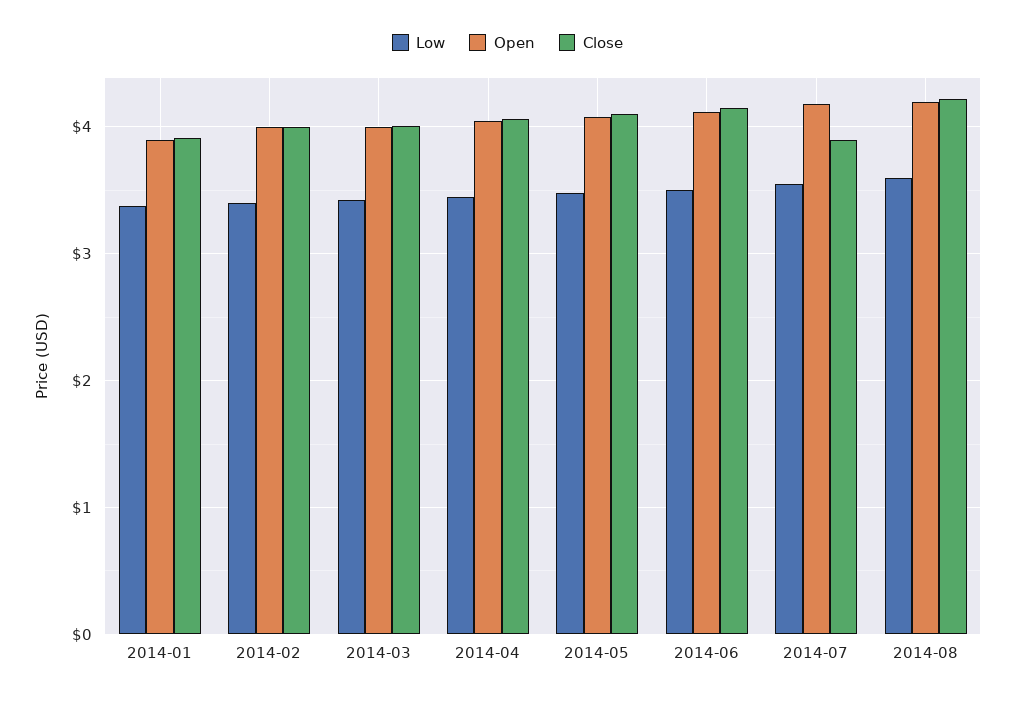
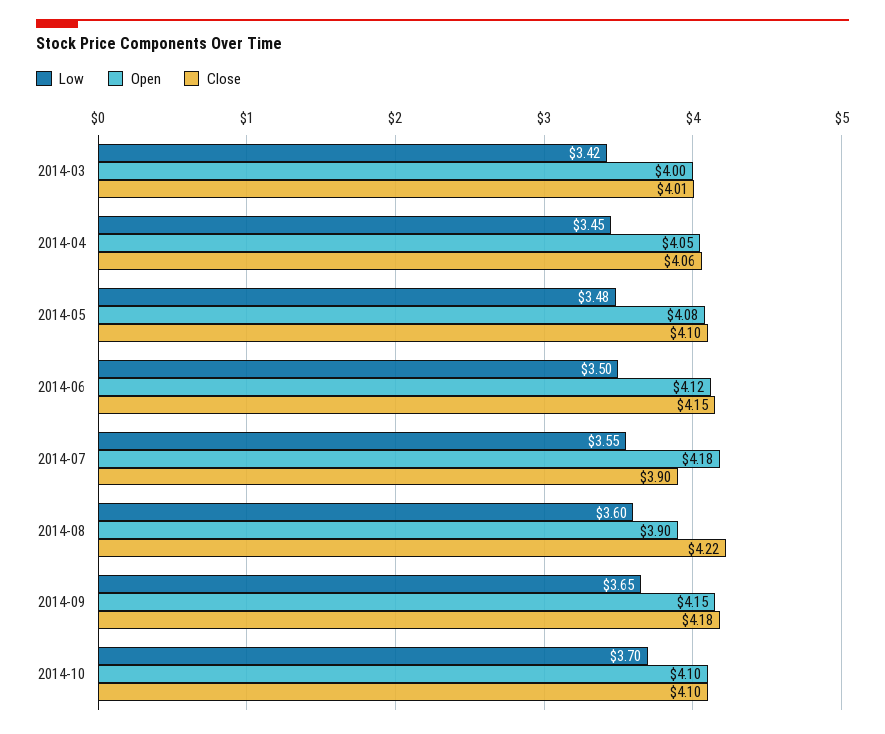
Low, 2014-01: 3.4 -> none
Open, 2014-01: 3.9 -> none
Close, 2014-01: 3.9 -> none
Low, 2014-02: 3.4 -> none
Open, 2014-02: 4 -> none
Close, 2014-02: 4 -> none
Open, 2014-08: 4.2 -> 3.9
Low, 2014-09: none -> 3.65
Open, 2014-09: none -> 4.15
Close, 2014-09: none -> 4.18
Low, 2014-10: none -> 3.7
Open, 2014-10: none -> 4.1
Close, 2014-10: none -> 4.1

